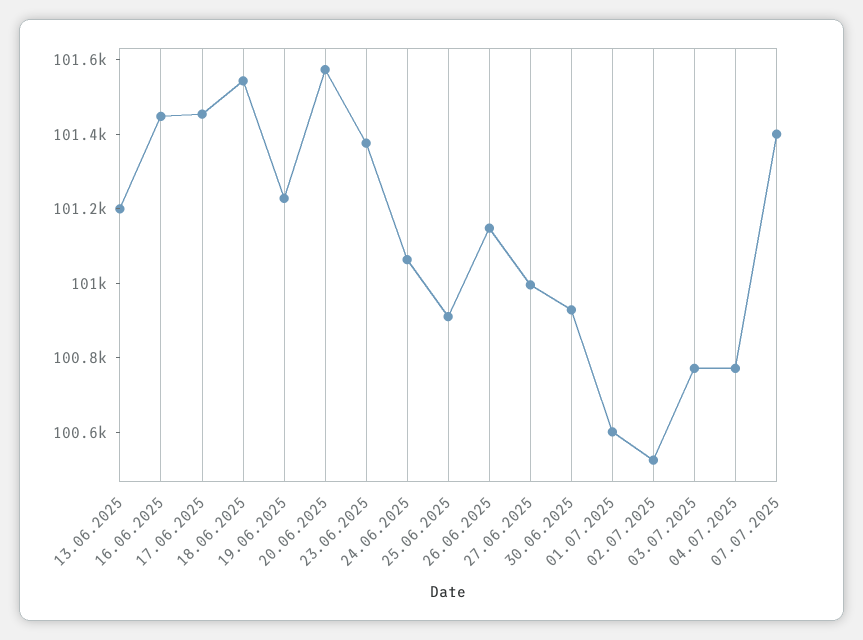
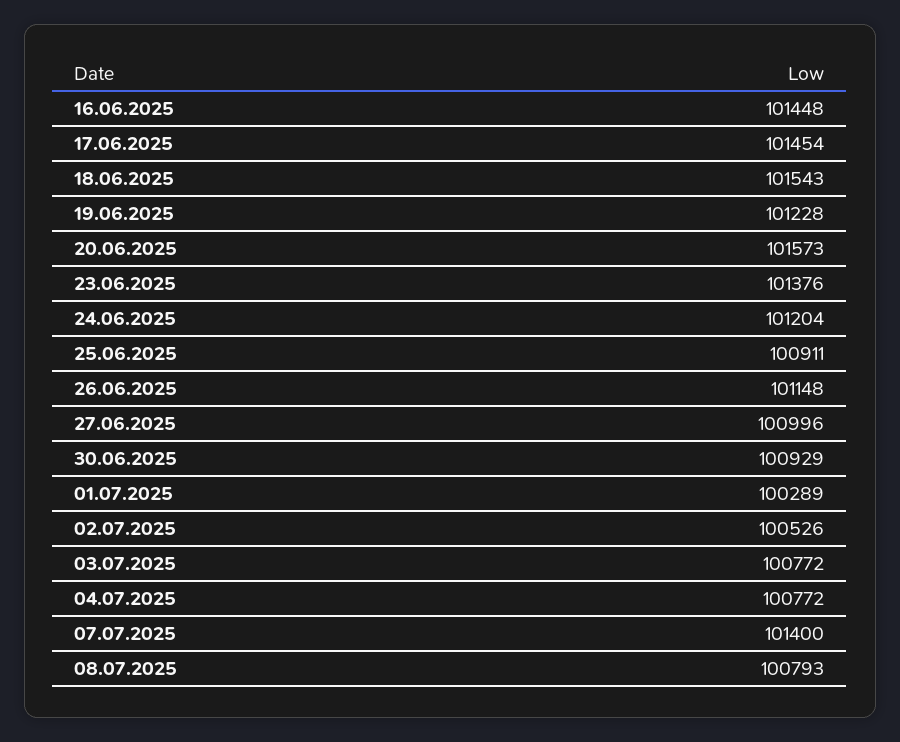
13.06.2025: 101200 -> none
24.06.2025: 101050 -> 101204
01.07.2025: 100600 -> 100289
08.07.2025: none -> 100793

